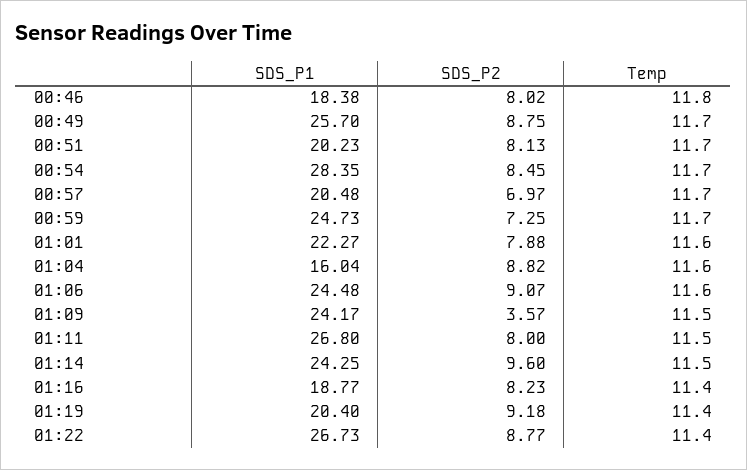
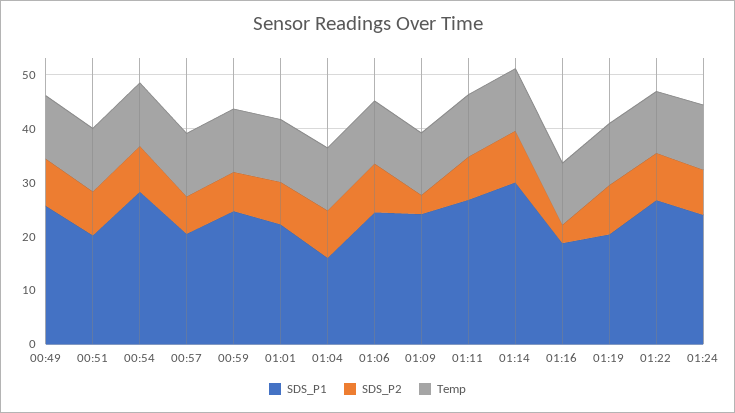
SDS_P1, 00:46: 18.38 -> none
SDS_P2, 00:46: 8.02 -> none
Temp, 00:46: 11.8 -> none
SDS_P1, 01:14: 24.25 -> 30
SDS_P2, 01:16: 8.23 -> 4
SDS_P1, 01:24: none -> 24
SDS_P2, 01:24: none -> 8
Temp, 01:24: none -> 12

